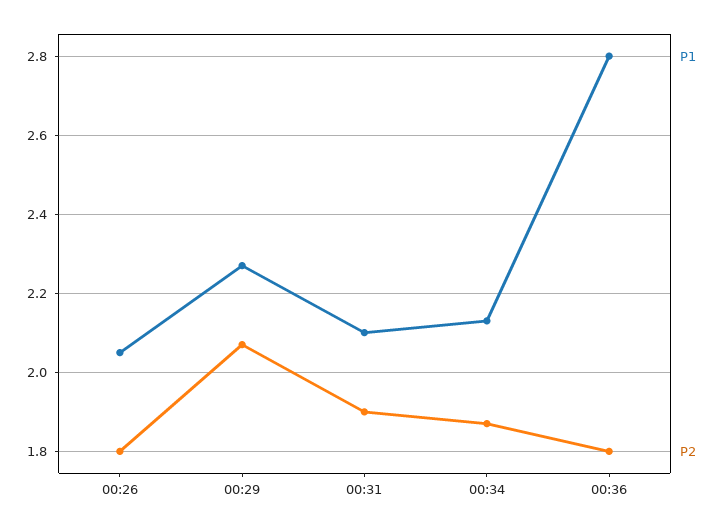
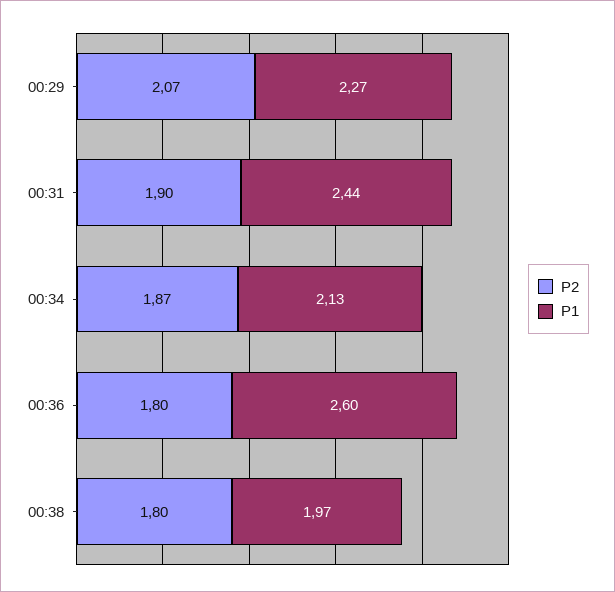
P1, 00:26: 2.05 -> none
P2, 00:26: 1.8 -> none
P1, 00:31: 2.1 -> 2.44
P1, 00:36: 2.8 -> 2.6
P2, 00:38: none -> 1.8
P1, 00:38: none -> 1.97

